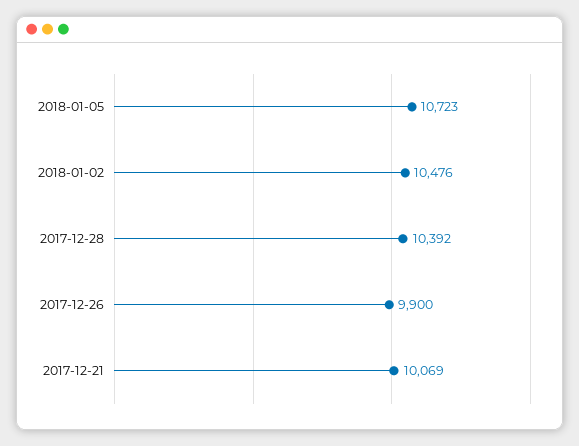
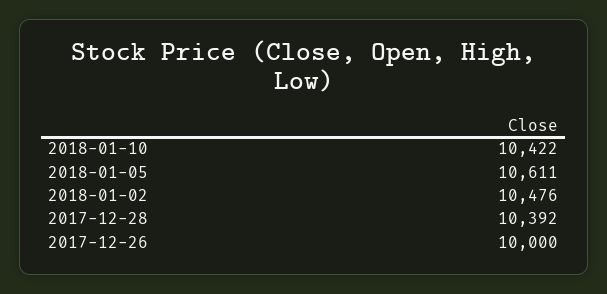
2018-01-05: 10723 -> 10611
2017-12-26: 9900 -> 10000
2017-12-21: 10069 -> none
2018-01-10: none -> 10422

